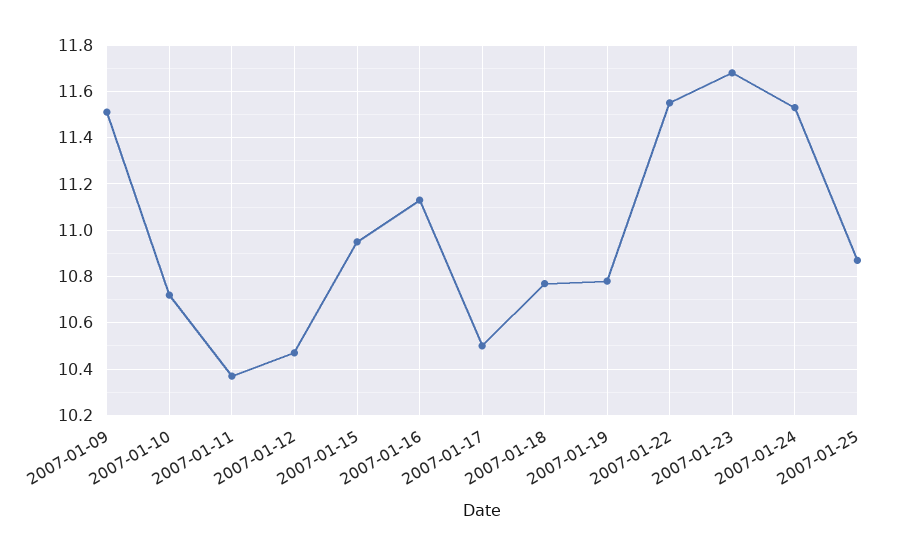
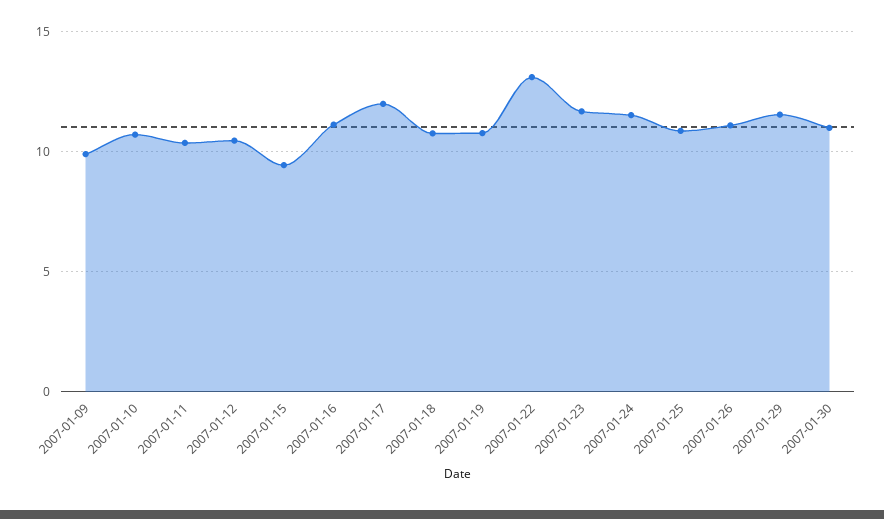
2007-01-09: 11.5 -> 10
2007-01-15: 10.95 -> 9.5
2007-01-17: 10.5 -> 12
2007-01-22: 11.55 -> 13
2007-01-26: none -> 11
2007-01-29: none -> 11.5
2007-01-30: none -> 11

